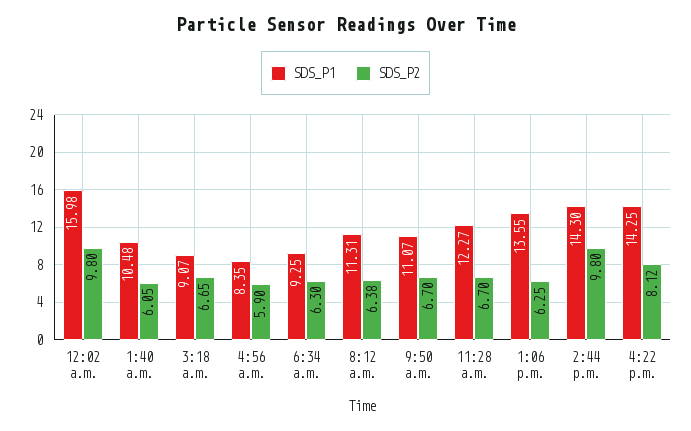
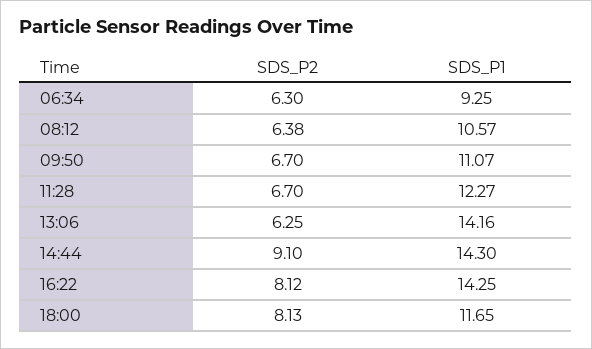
SDS_P1, 12:02 a.m.: 15.98 -> none
SDS_P2, 12:02 a.m.: 9.8 -> none
SDS_P1, 1:40 a.m.: 10.48 -> none
SDS_P2, 1:40 a.m.: 6.05 -> none
SDS_P1, 3:18 a.m.: 9.07 -> none
SDS_P2, 3:18 a.m.: 6.65 -> none
SDS_P1, 4:56 a.m.: 8.35 -> none
SDS_P2, 4:56 a.m.: 5.9 -> none
SDS_P1, 8:12 a.m.: 11.31 -> 10.57
SDS_P1, 1:06 p.m.: 13.55 -> 14.16
SDS_P2, 2:44 p.m.: 9.8 -> 9.1
SDS_P2, 18:00: none -> 8.13
SDS_P1, 18:00: none -> 11.65

